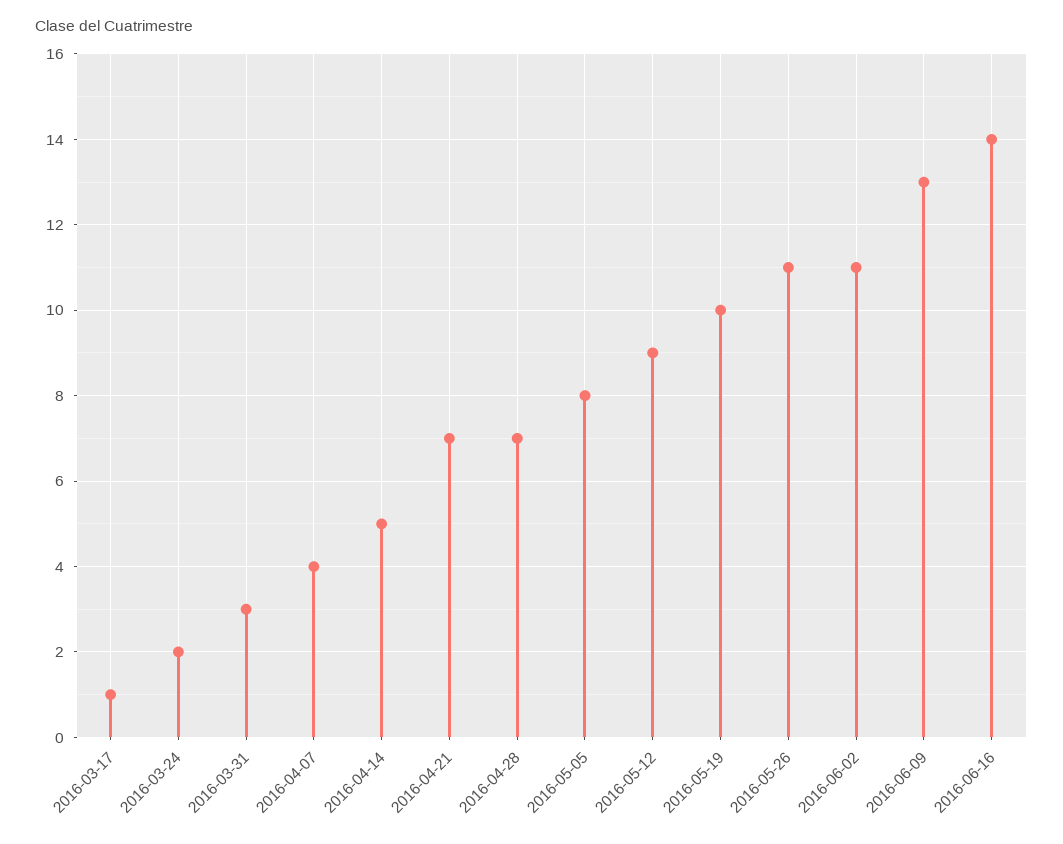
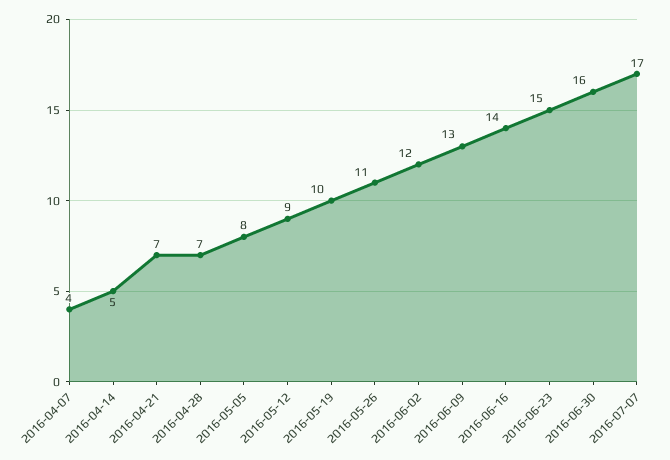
2016-03-17: 1 -> none
2016-03-24: 2 -> none
2016-03-31: 3 -> none
2016-06-02: 11 -> 12
2016-06-23: none -> 15
2016-06-30: none -> 16
2016-07-07: none -> 17

